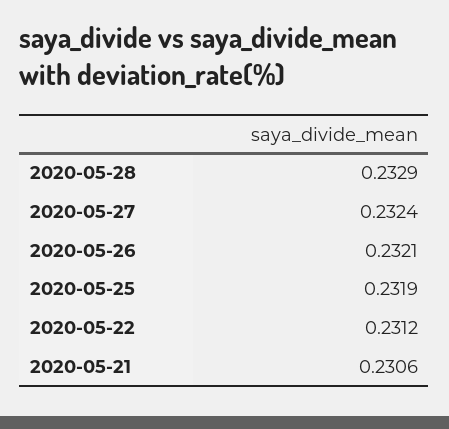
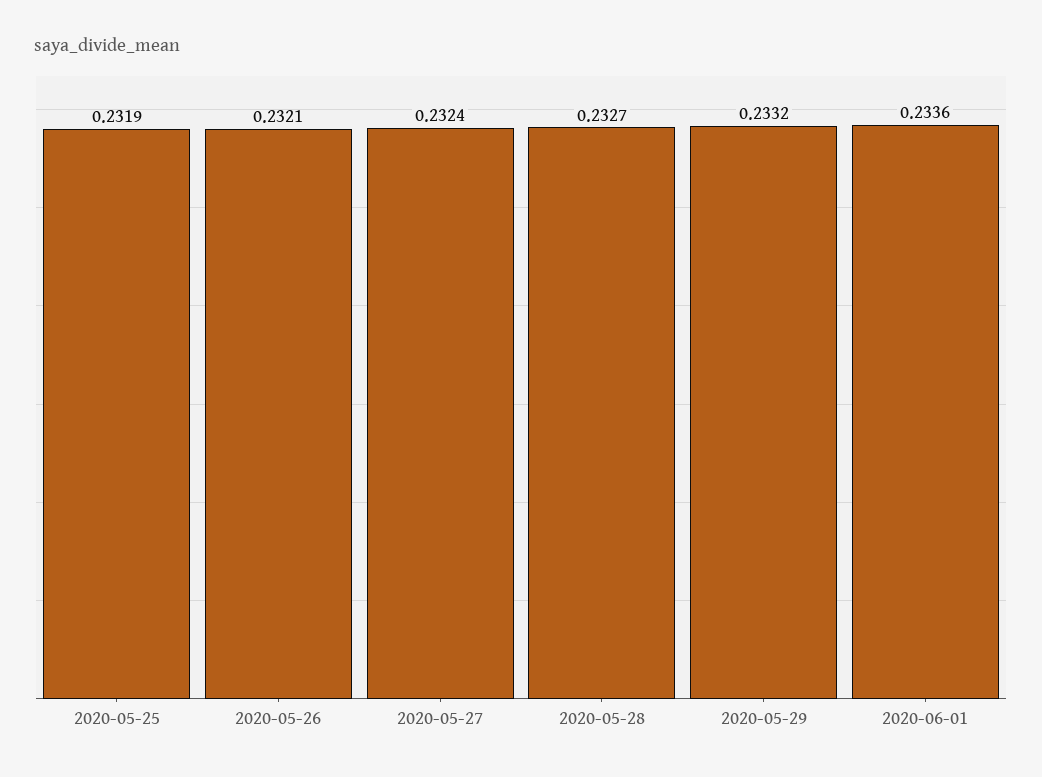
2020-05-28: 0.2329 -> 0.2327
2020-05-22: 0.2312 -> none
2020-05-21: 0.2306 -> none
2020-05-29: none -> 0.2332
2020-06-01: none -> 0.2336

